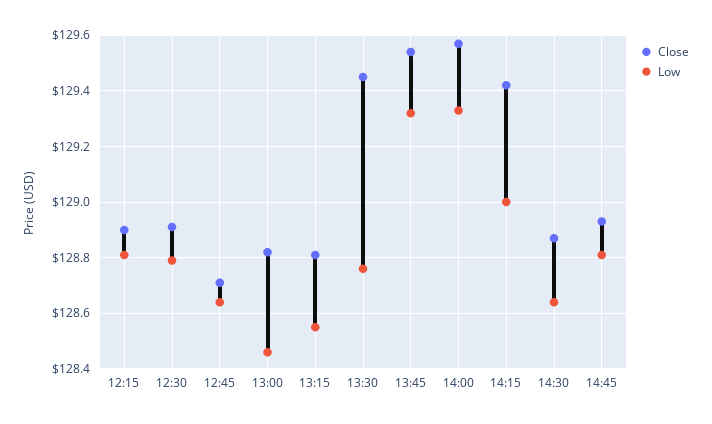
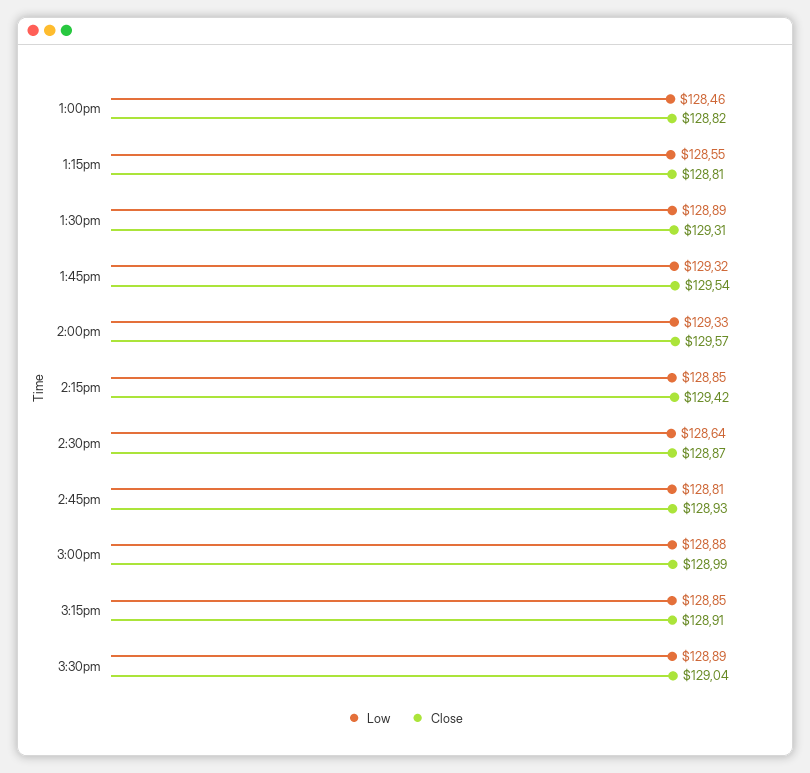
Close, 12:15: 128.9 -> none
Low, 12:15: 128.8 -> none
Close, 12:30: 128.9 -> none
Low, 12:30: 128.8 -> none
Close, 12:45: 128.7 -> none
Low, 12:45: 128.65 -> none
Close, 13:30: 129.45 -> 129.31
Low, 13:30: 128.75 -> 128.89
Low, 14:15: 129 -> 128.85
Low, 3:00pm: none -> 128.88
Close, 3:00pm: none -> 128.99
Low, 3:15pm: none -> 128.85
Close, 3:15pm: none -> 128.91
Low, 3:30pm: none -> 128.89
Close, 3:30pm: none -> 129.04

